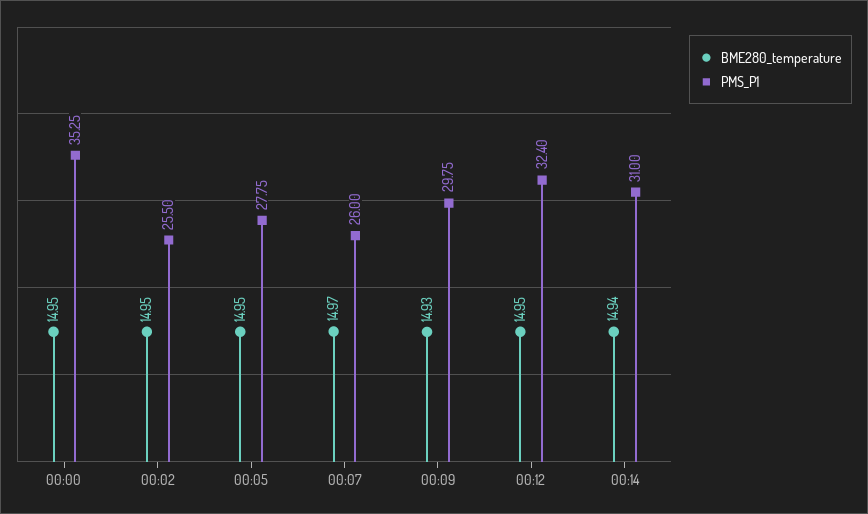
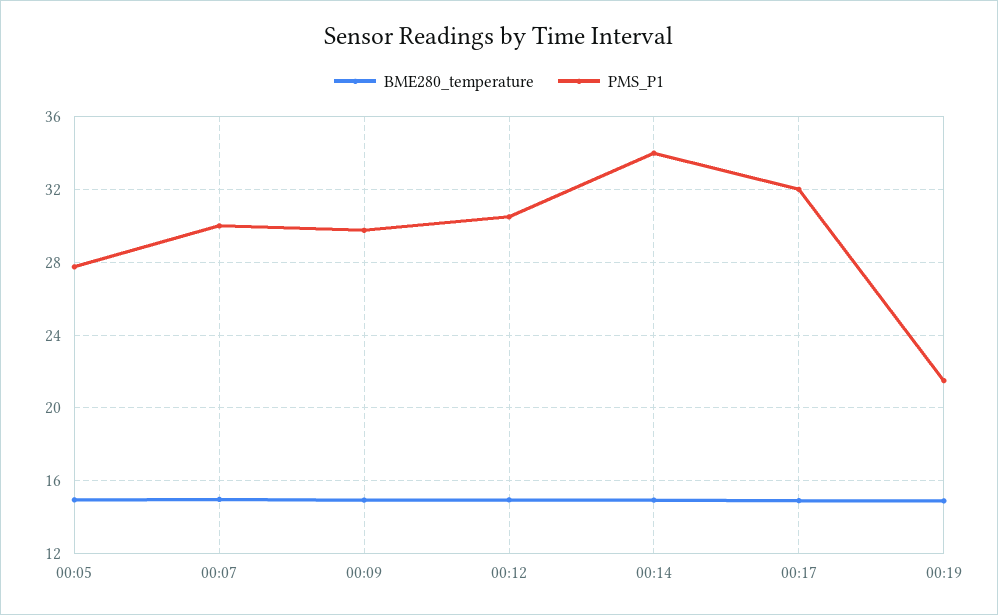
BME280_temperature, 00:00: 14.95 -> none
PMS_P1, 00:00: 35.25 -> none
BME280_temperature, 00:02: 14.95 -> none
PMS_P1, 00:02: 25.5 -> none
PMS_P1, 00:07: 26 -> 30
PMS_P1, 00:12: 32.4 -> 30.5
PMS_P1, 00:14: 31 -> 34
BME280_temperature, 00:17: none -> 15
PMS_P1, 00:17: none -> 32
BME280_temperature, 00:19: none -> 15
PMS_P1, 00:19: none -> 21.5

